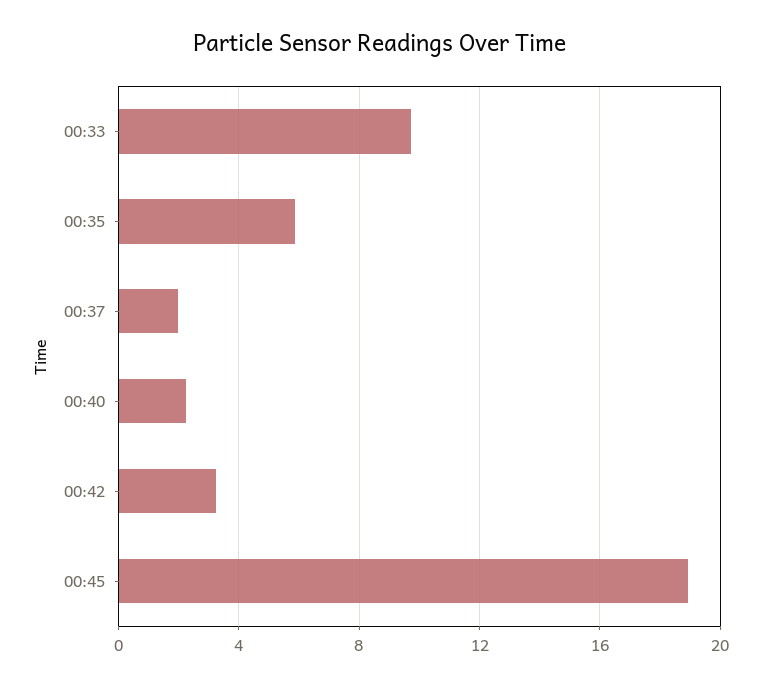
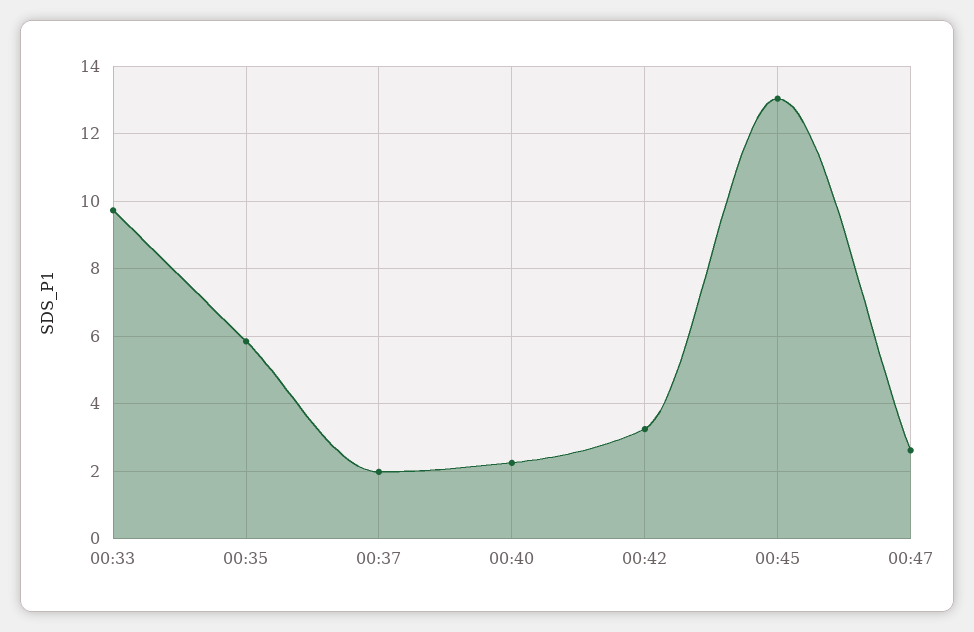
00:45: 19 -> 13
00:47: none -> 2.6

